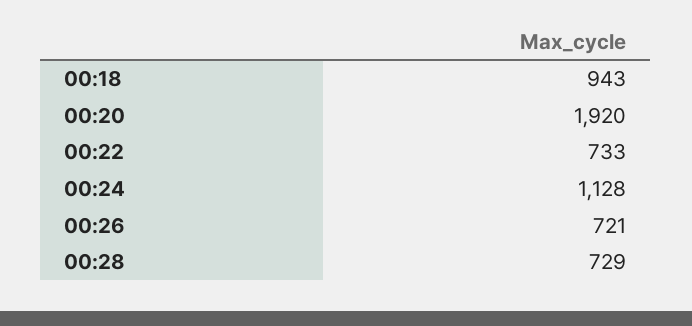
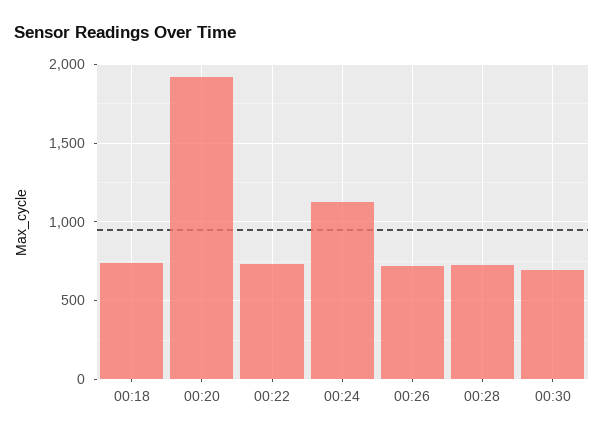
00:18: 943 -> 750
00:30: none -> 700

